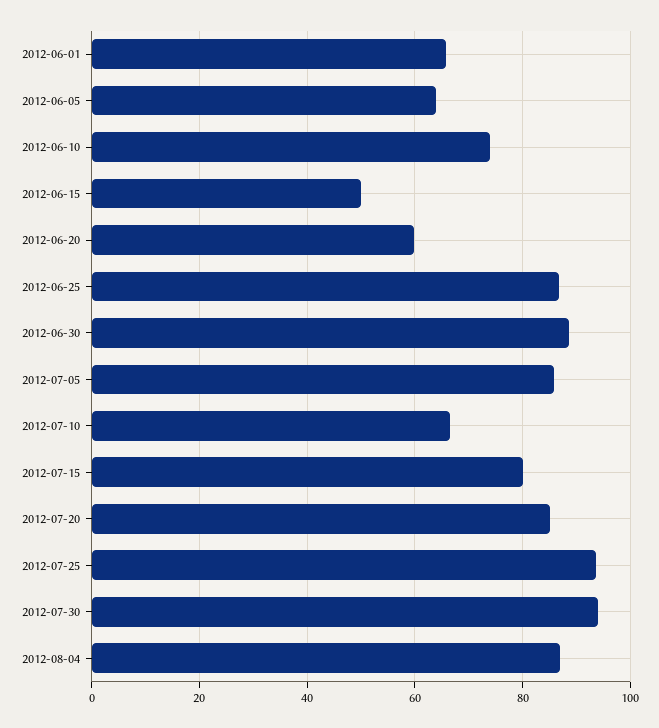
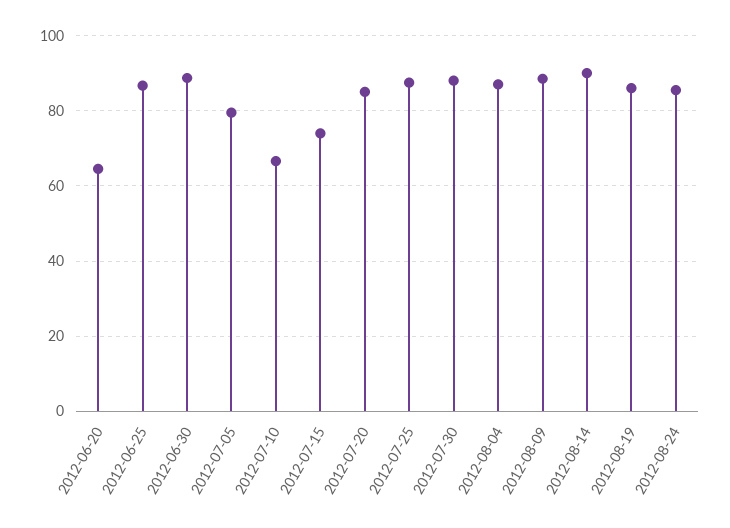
2012-06-01: 66 -> none
2012-06-05: 64 -> none
2012-06-10: 74 -> none
2012-06-15: 50 -> none
2012-06-20: 60 -> 64
2012-07-05: 86 -> 80
2012-07-15: 80 -> 74
2012-07-25: 94 -> 88
2012-07-30: 94 -> 88
2012-08-09: none -> 88
2012-08-14: none -> 90
2012-08-19: none -> 86
2012-08-24: none -> 86

